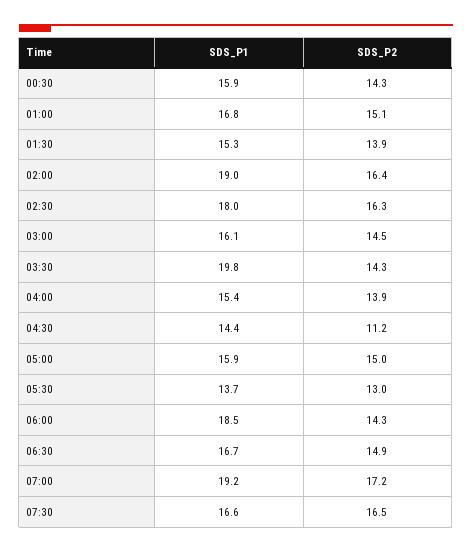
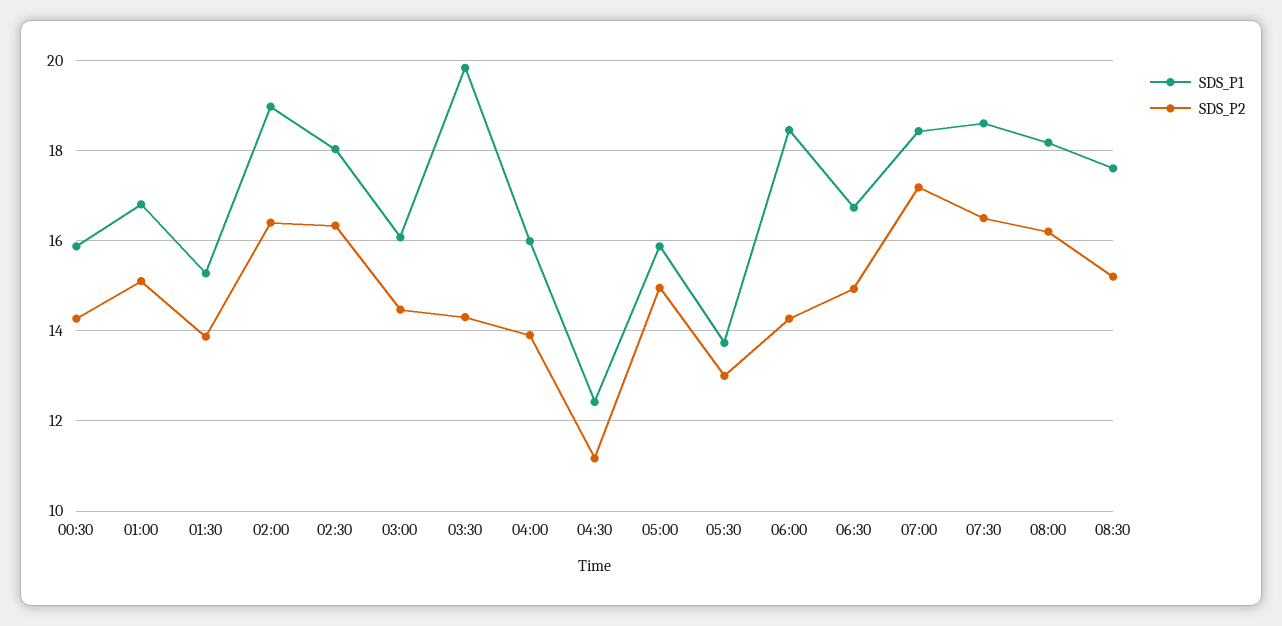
SDS_P1, 04:00: 15.4 -> 16
SDS_P1, 04:30: 14.4 -> 12.4
SDS_P1, 07:00: 19.2 -> 18.4
SDS_P1, 07:30: 16.6 -> 18.6
SDS_P1, 08:00: none -> 18.2
SDS_P2, 08:00: none -> 16.2
SDS_P1, 08:30: none -> 17.6
SDS_P2, 08:30: none -> 15.2

